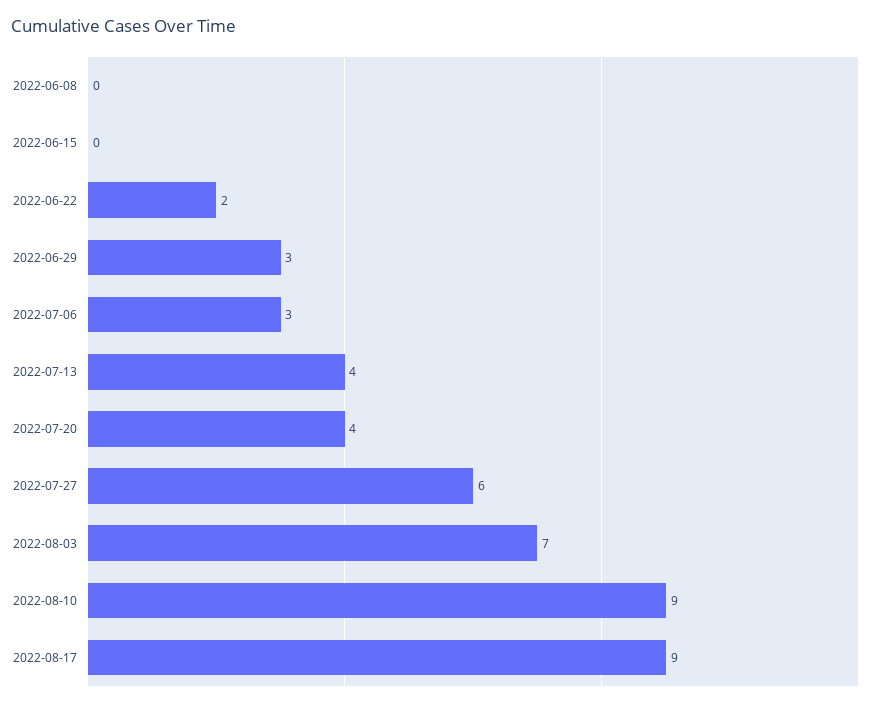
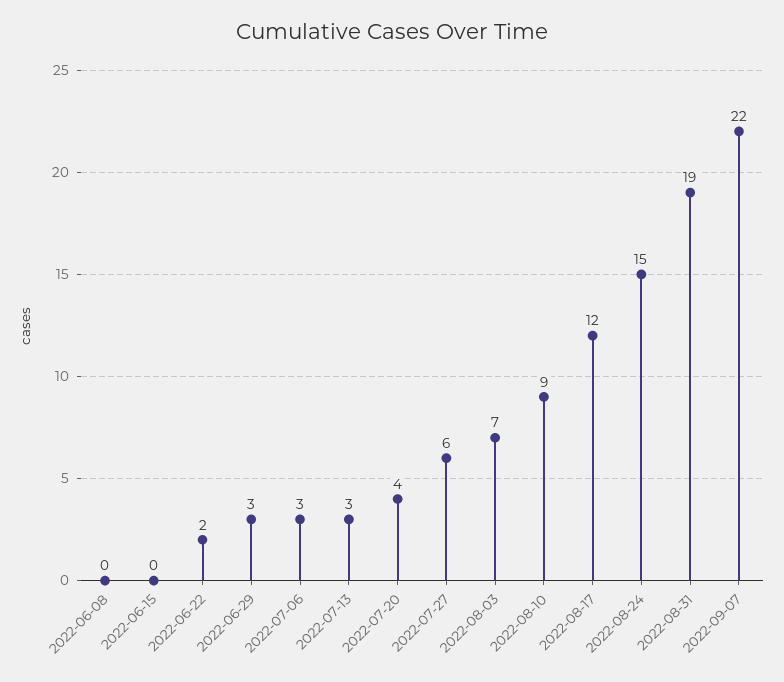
2022-07-13: 4 -> 3
2022-08-17: 9 -> 12
2022-08-24: none -> 15
2022-08-31: none -> 19
2022-09-07: none -> 22

